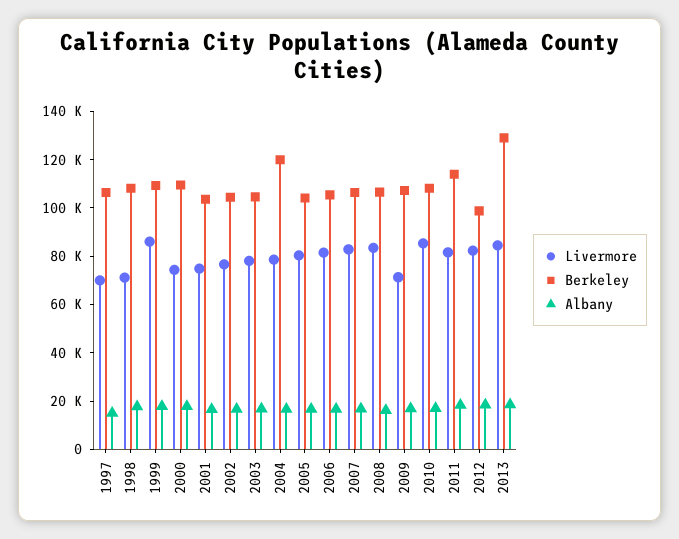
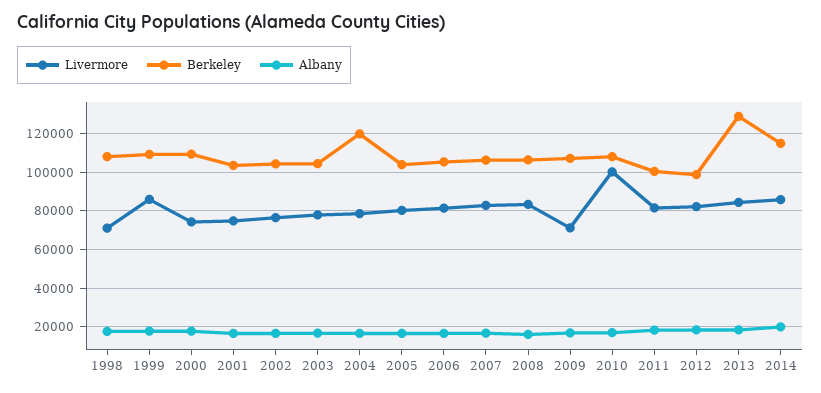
Livermore, 1997: 70000 -> none
Berkeley, 1997: 105000 -> none
Albany, 1997: 15000 -> none
Livermore, 2010: 85000 -> 100000
Berkeley, 2011: 115000 -> 100000
Livermore, 2014: none -> 85000
Berkeley, 2014: none -> 115000
Albany, 2014: none -> 20000

